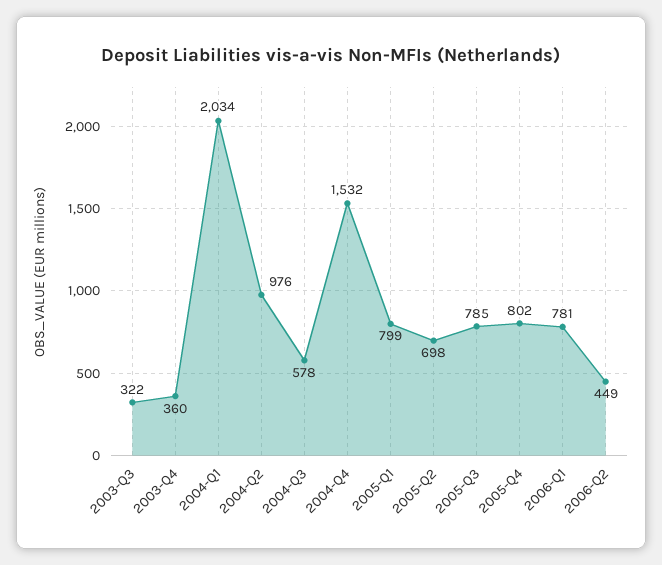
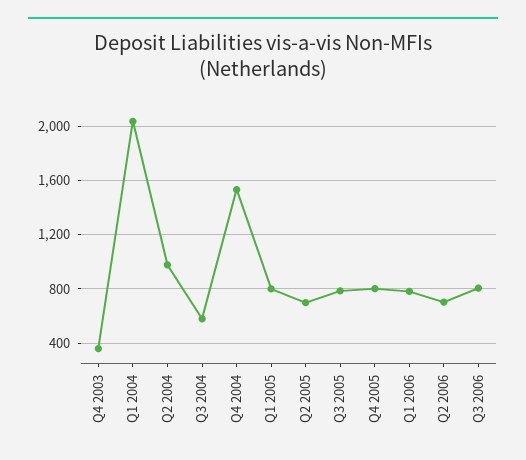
2003-Q3: 322 -> none
2006-Q2: 449 -> 700
Q3 2006: none -> 800

